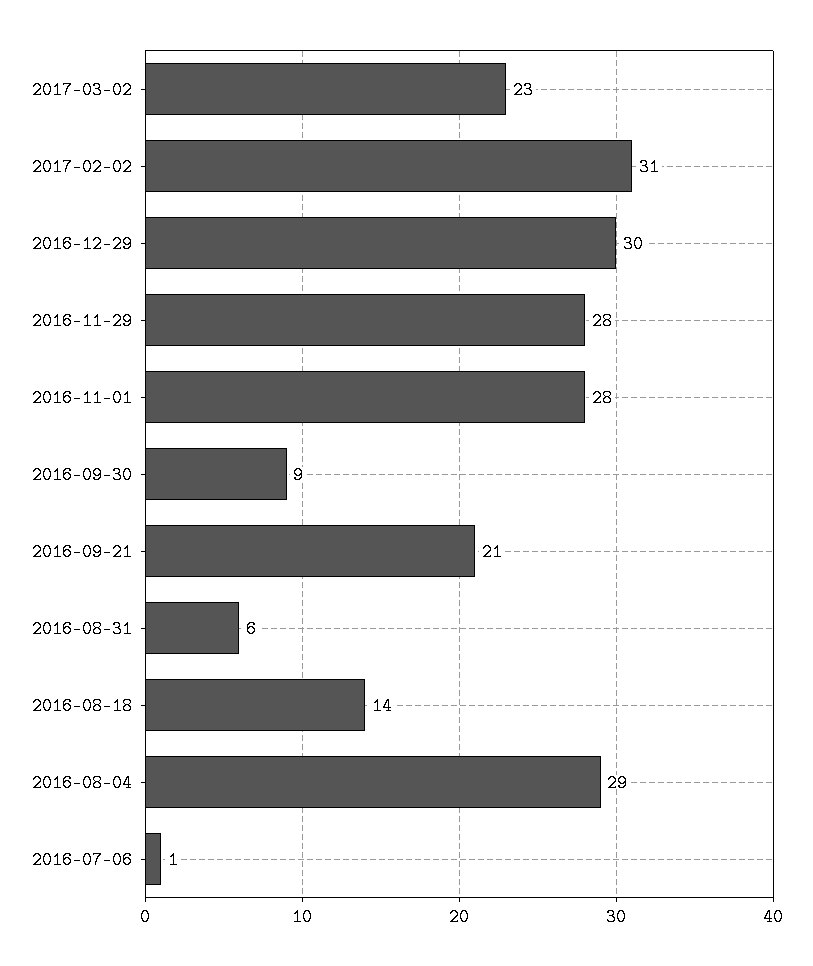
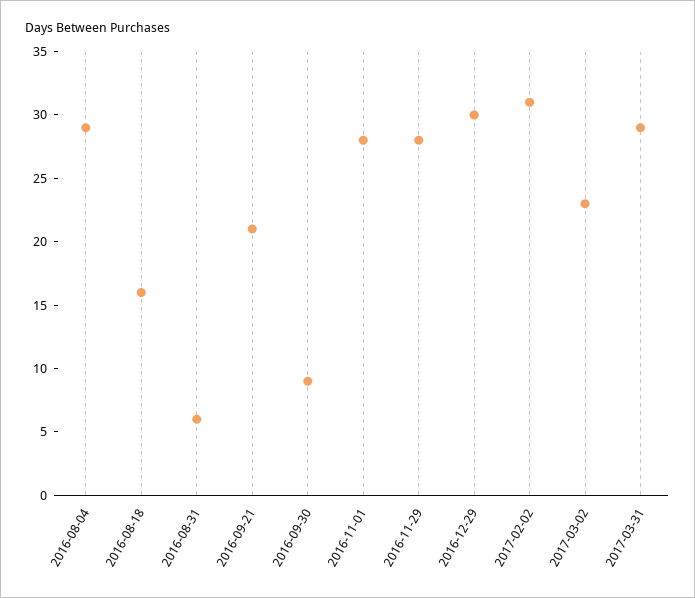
2016-08-18: 14 -> 16
2016-07-06: 1 -> none
2017-03-31: none -> 29

